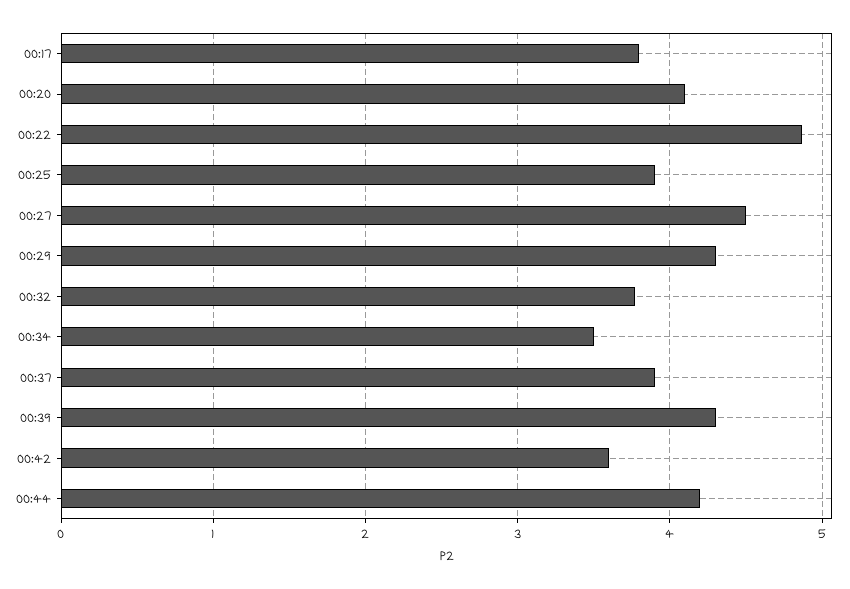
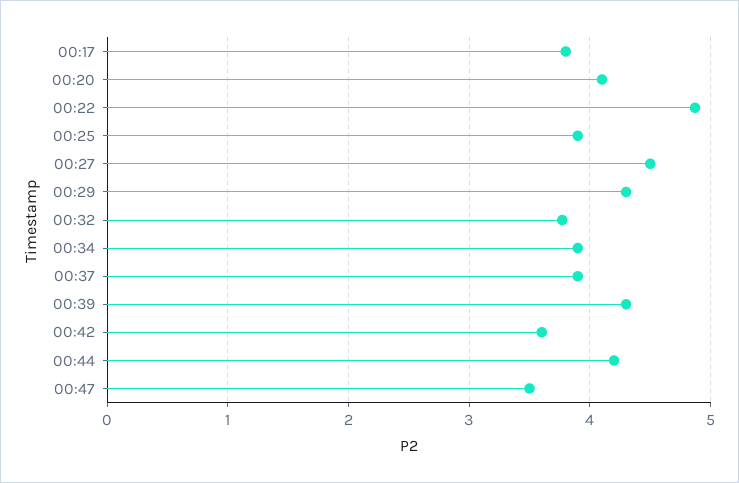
00:34: 3.5 -> 3.9
00:47: none -> 3.5

